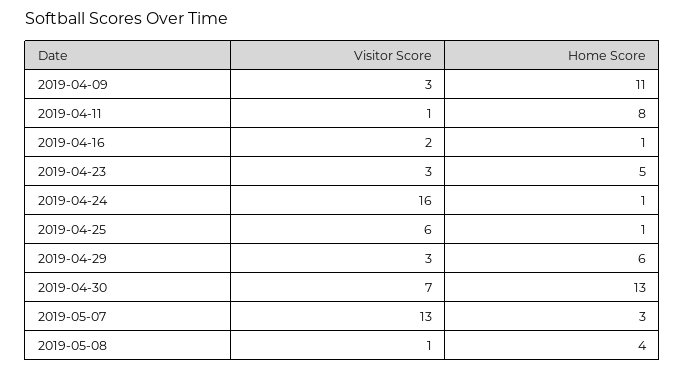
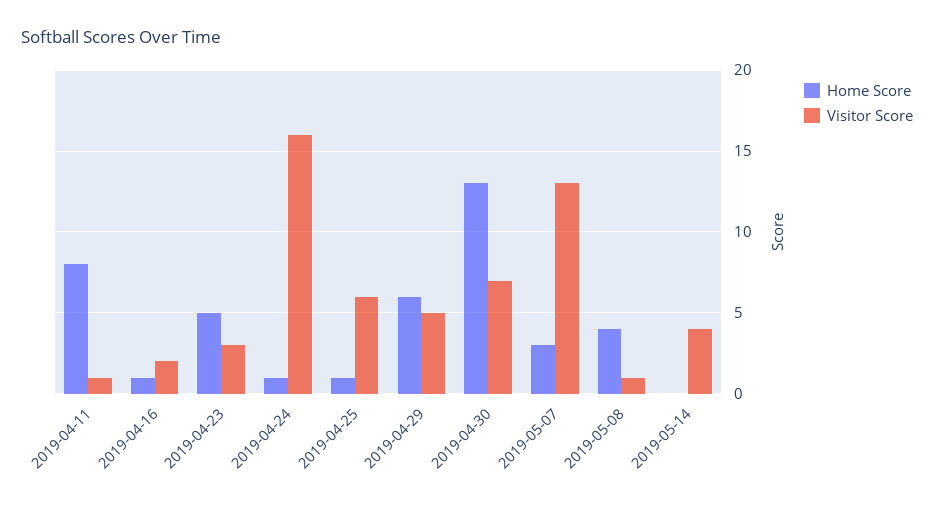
Visitor Score, 2019-04-09: 3 -> none
Home Score, 2019-04-09: 11 -> none
Visitor Score, 2019-04-29: 3 -> 5
Home Score, 2019-05-14: none -> 0
Visitor Score, 2019-05-14: none -> 4

